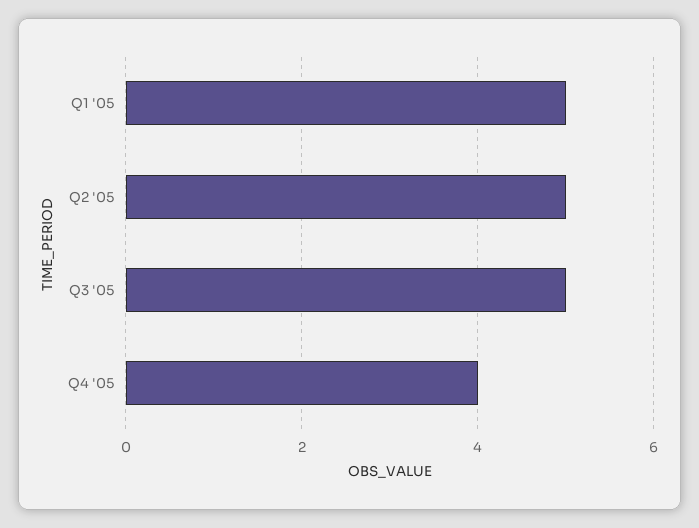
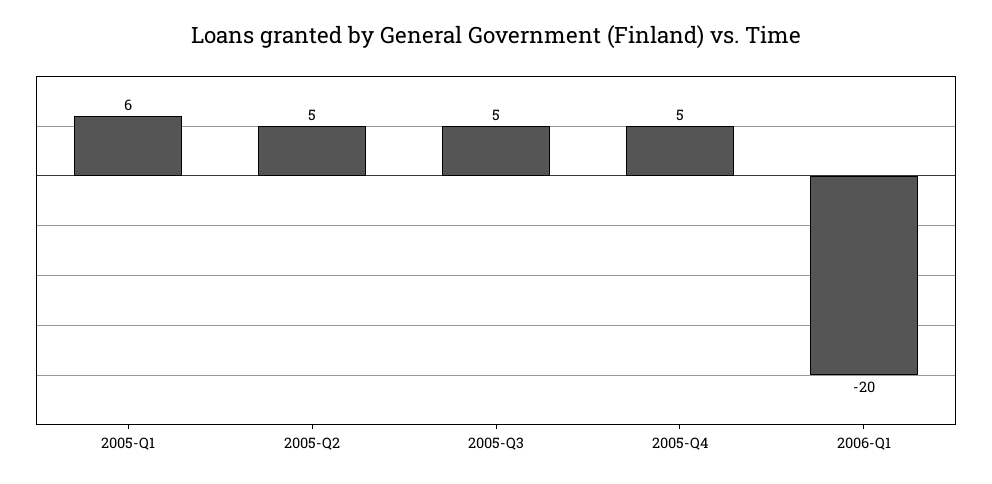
Q1 '05: 5 -> 6
Q4 '05: 4 -> 5
2006-Q1: none -> -20

